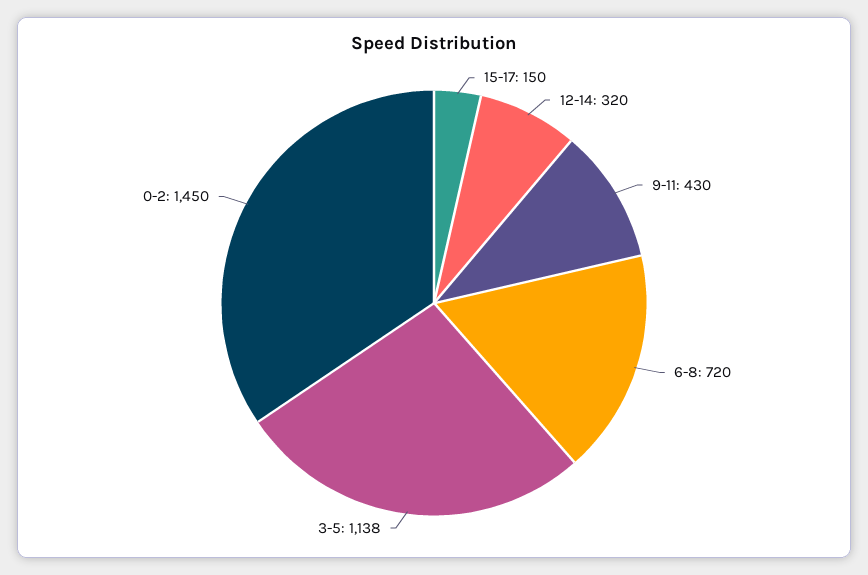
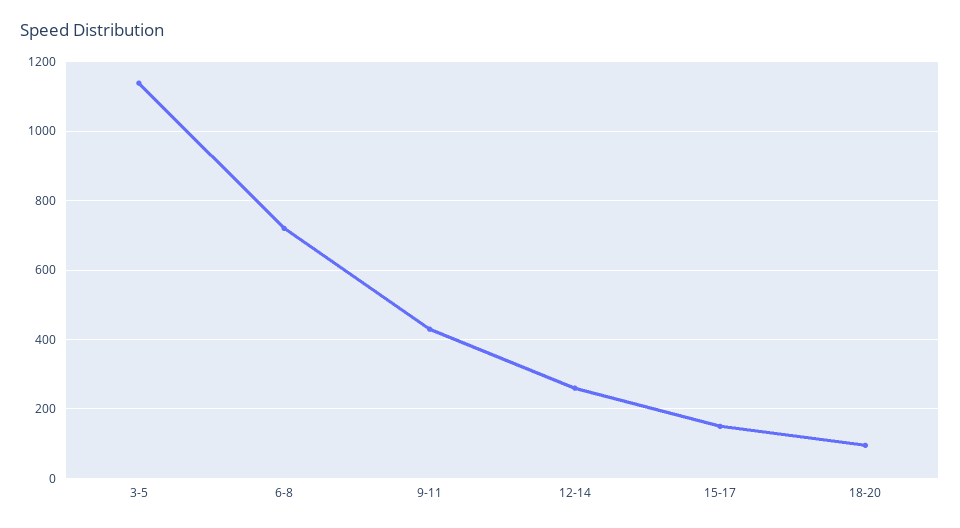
12-14: 320 -> 260
0-2: 1450 -> none
18-20: none -> 100

